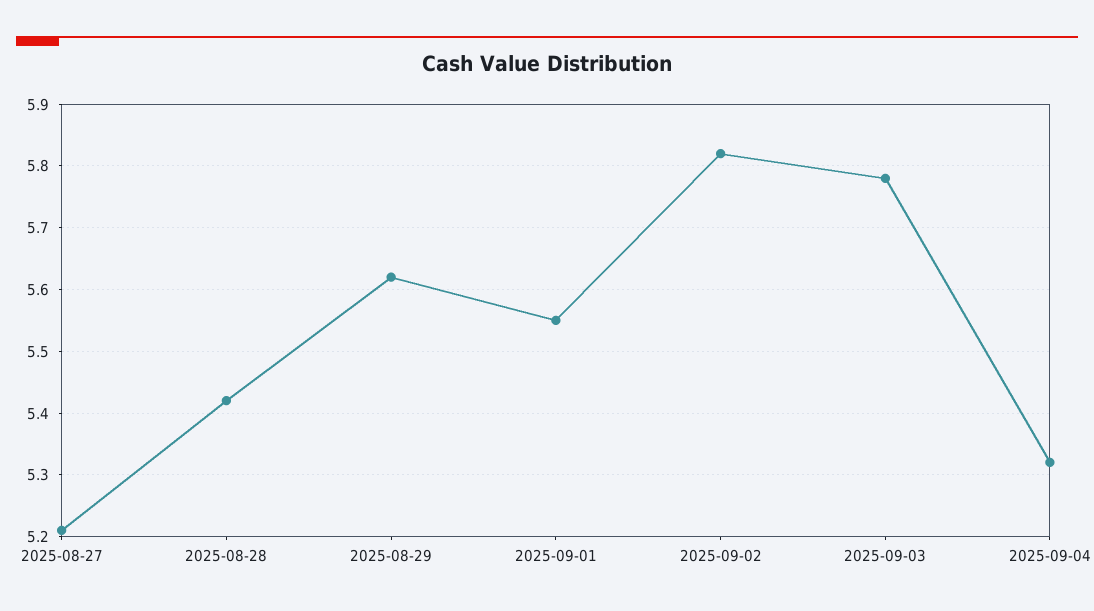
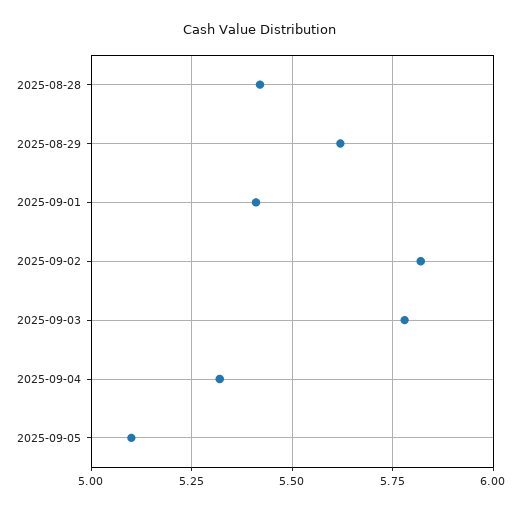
2025-08-27: 5.21 -> none
2025-09-01: 5.55 -> 5.4
2025-09-05: none -> 5.1

